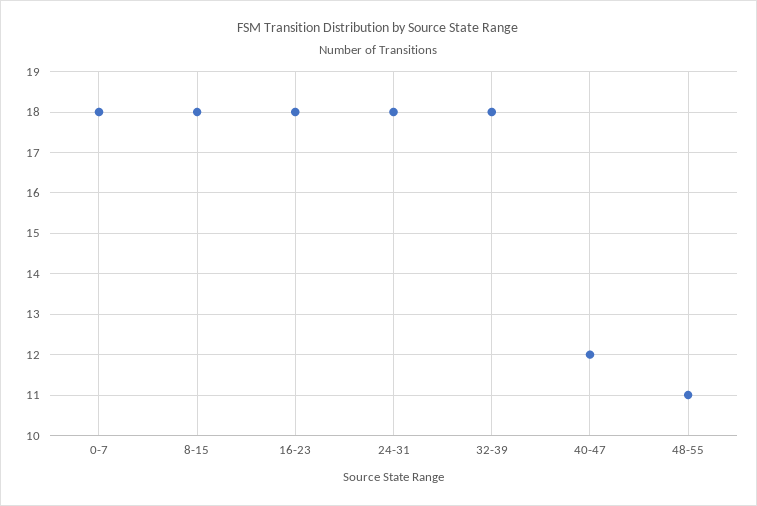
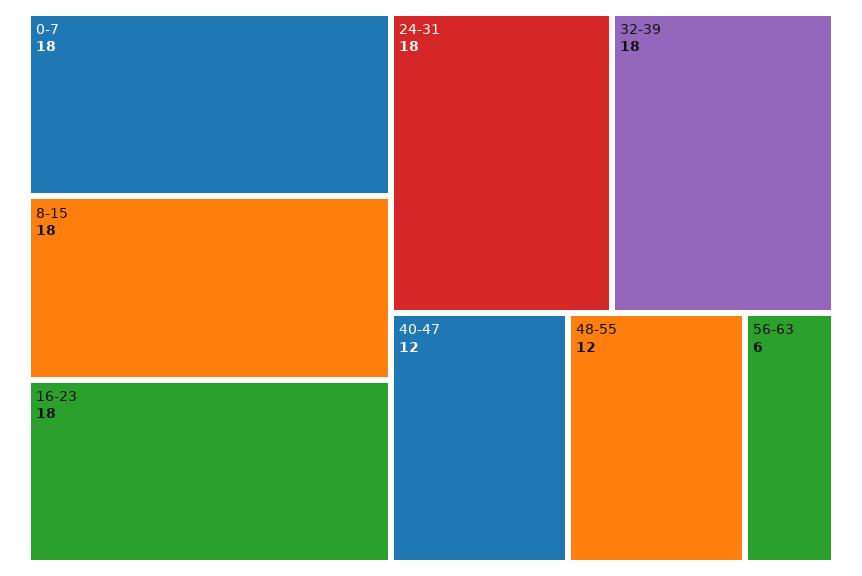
48-55: 11 -> 12
56-63: none -> 6

